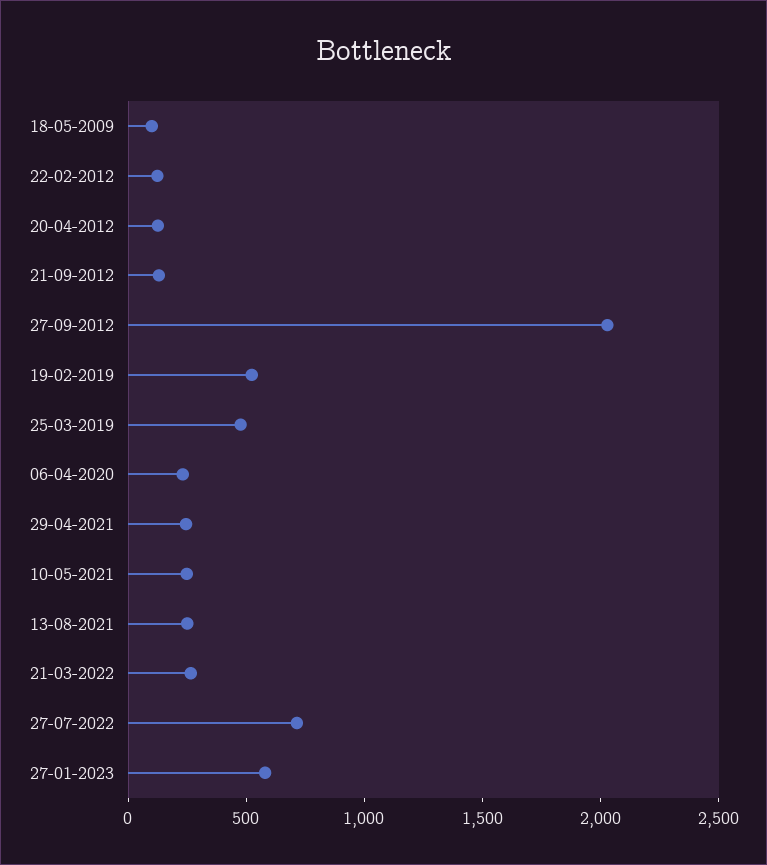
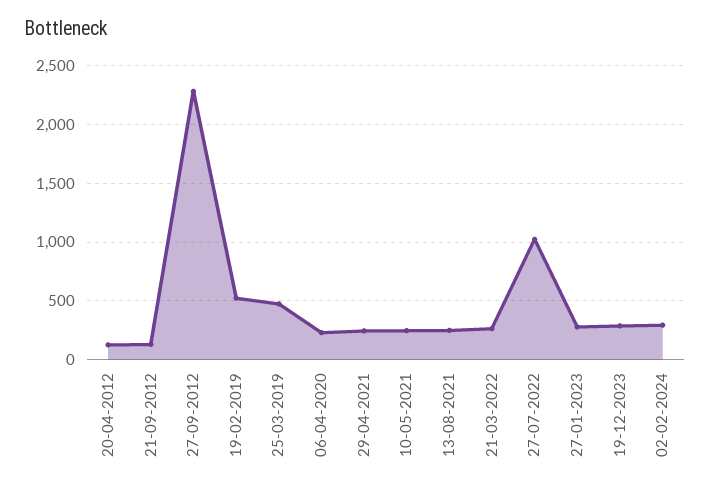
18-05-2009: 100 -> none
22-02-2012: 100 -> none
27-09-2012: 2000 -> 2300
27-07-2022: 700 -> 1000
27-01-2023: 600 -> 300
19-12-2023: none -> 300
02-02-2024: none -> 300

